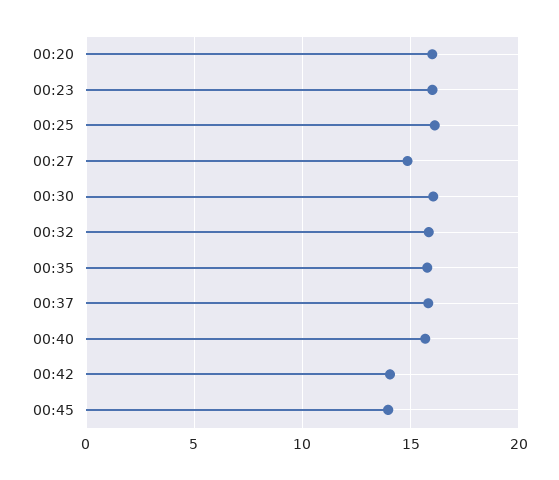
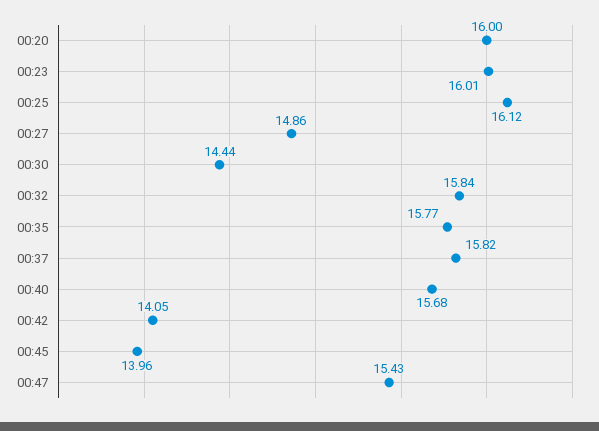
00:30: 16 -> 14.44
00:47: none -> 15.43

